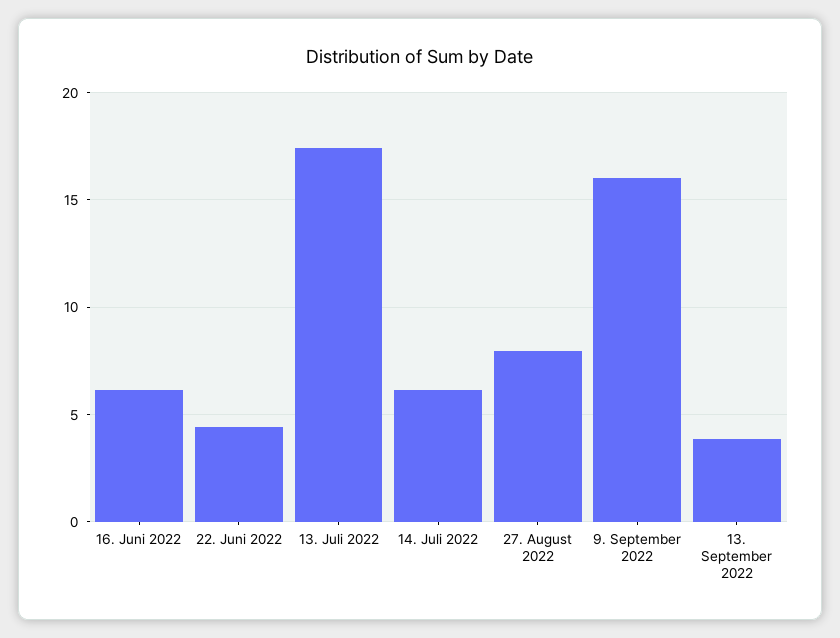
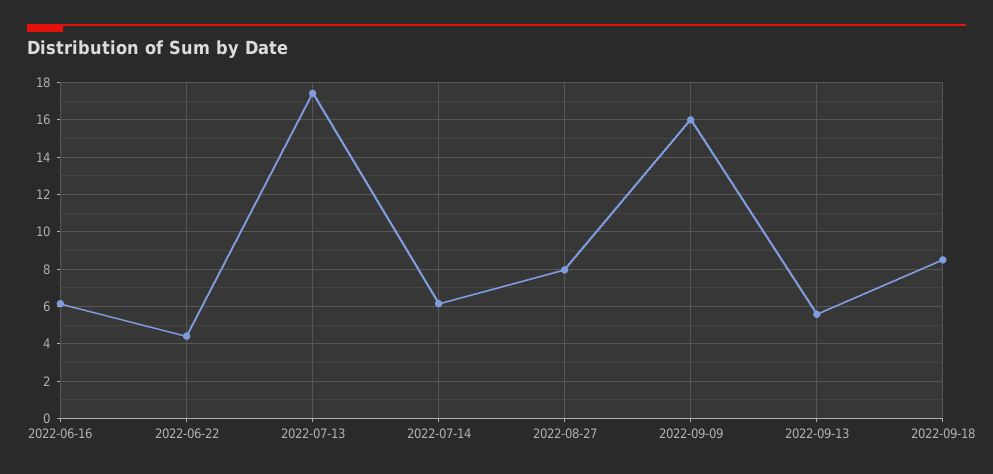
13. September 2022: 4 -> 5.5
2022-09-18: none -> 8.5

